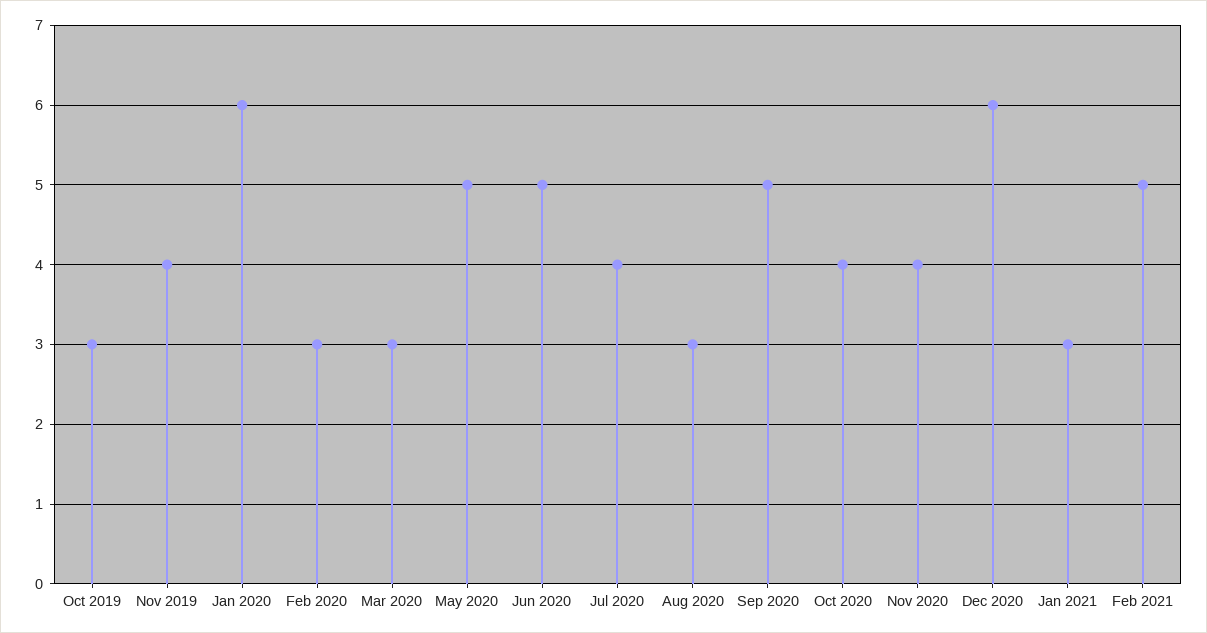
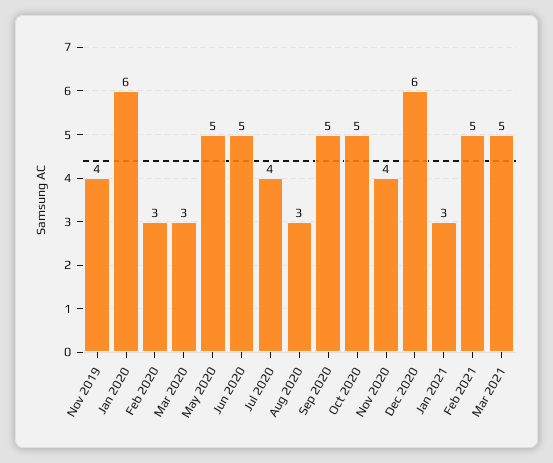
Oct 2019: 3 -> none
Oct 2020: 4 -> 5
Mar 2021: none -> 5

